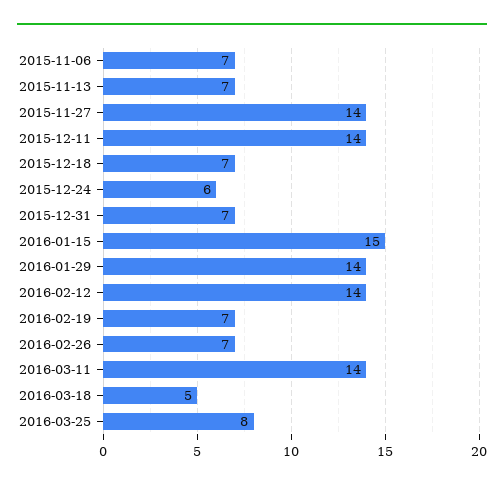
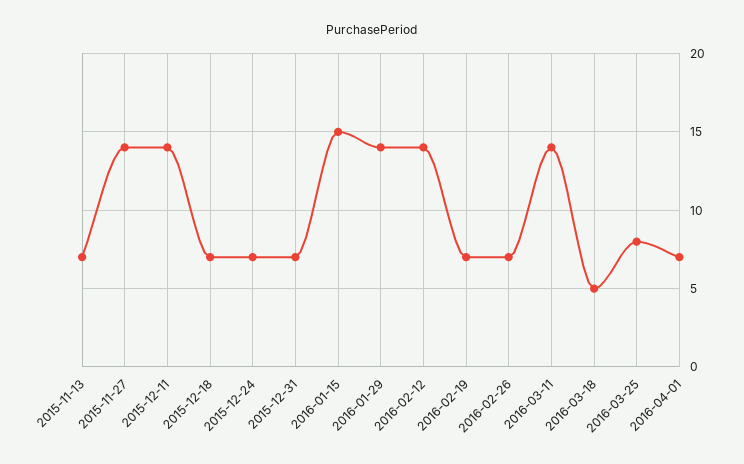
2015-11-06: 7 -> none
2015-12-24: 6 -> 7
2016-04-01: none -> 7

